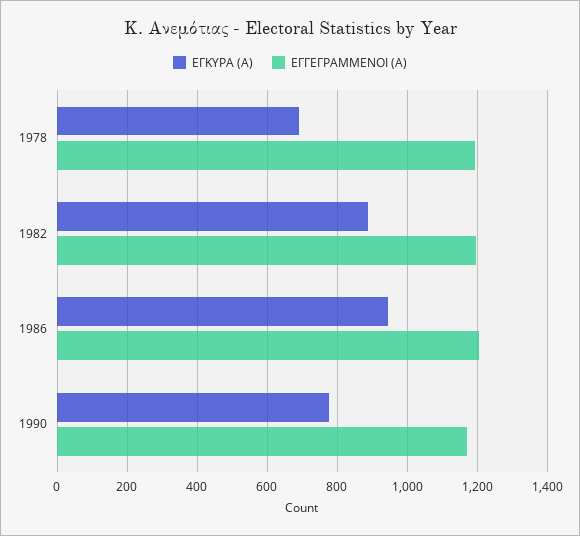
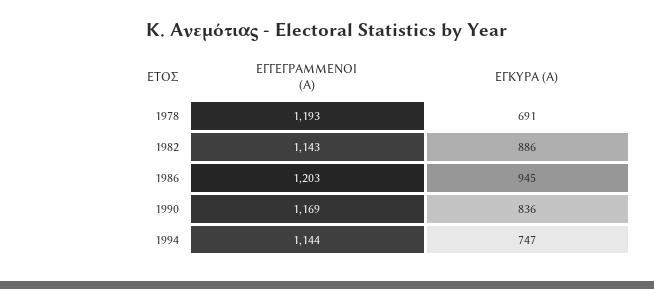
ΕΓΓΕΓΡΑΜΜΕΝΟΙ (Α), 1982: 1200 -> 1143
ΕΓΚΥΡΑ (Α), 1990: 780 -> 836
ΕΓΓΕΓΡΑΜΜΕΝΟΙ (Α), 1994: none -> 1144
ΕΓΚΥΡΑ (Α), 1994: none -> 747

